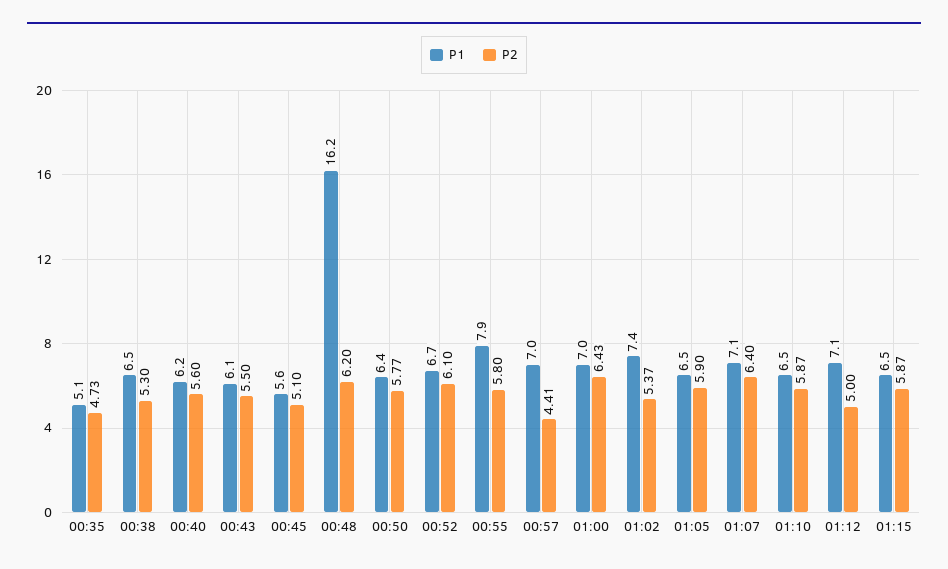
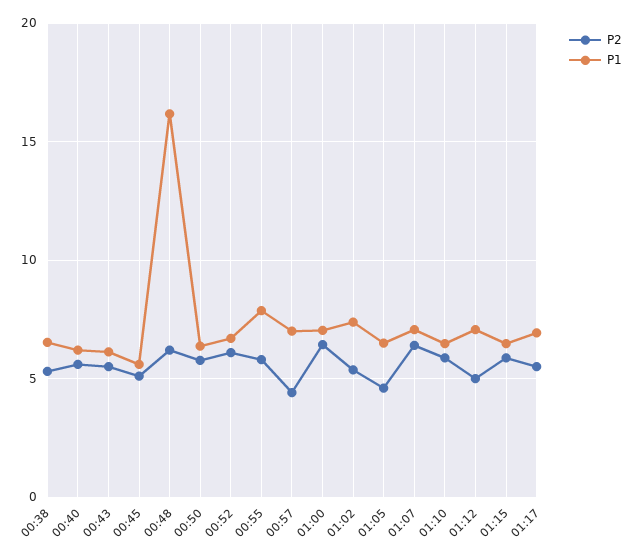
P1, 00:35: 5.1 -> none
P2, 00:35: 4.73 -> none
P2, 01:05: 5.9 -> 4.5
P2, 01:17: none -> 5.5
P1, 01:17: none -> 7

